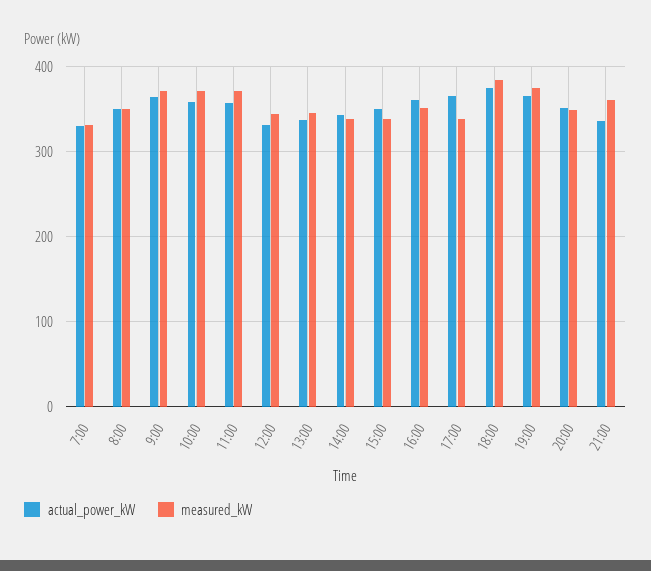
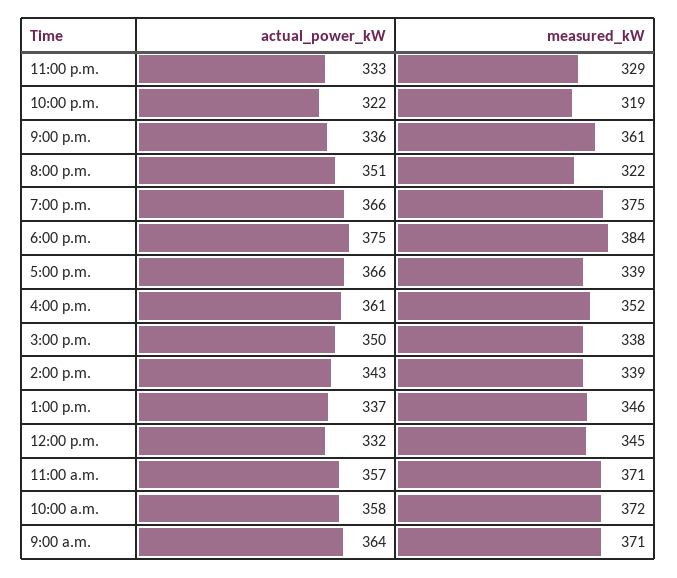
actual_power_kW, 7:00: 330 -> none
measured_kW, 7:00: 330 -> none
actual_power_kW, 8:00: 350 -> none
measured_kW, 8:00: 350 -> none
measured_kW, 20:00: 350 -> 322
actual_power_kW, 11:00 p.m.: none -> 333
measured_kW, 11:00 p.m.: none -> 329
actual_power_kW, 10:00 p.m.: none -> 322
measured_kW, 10:00 p.m.: none -> 319

